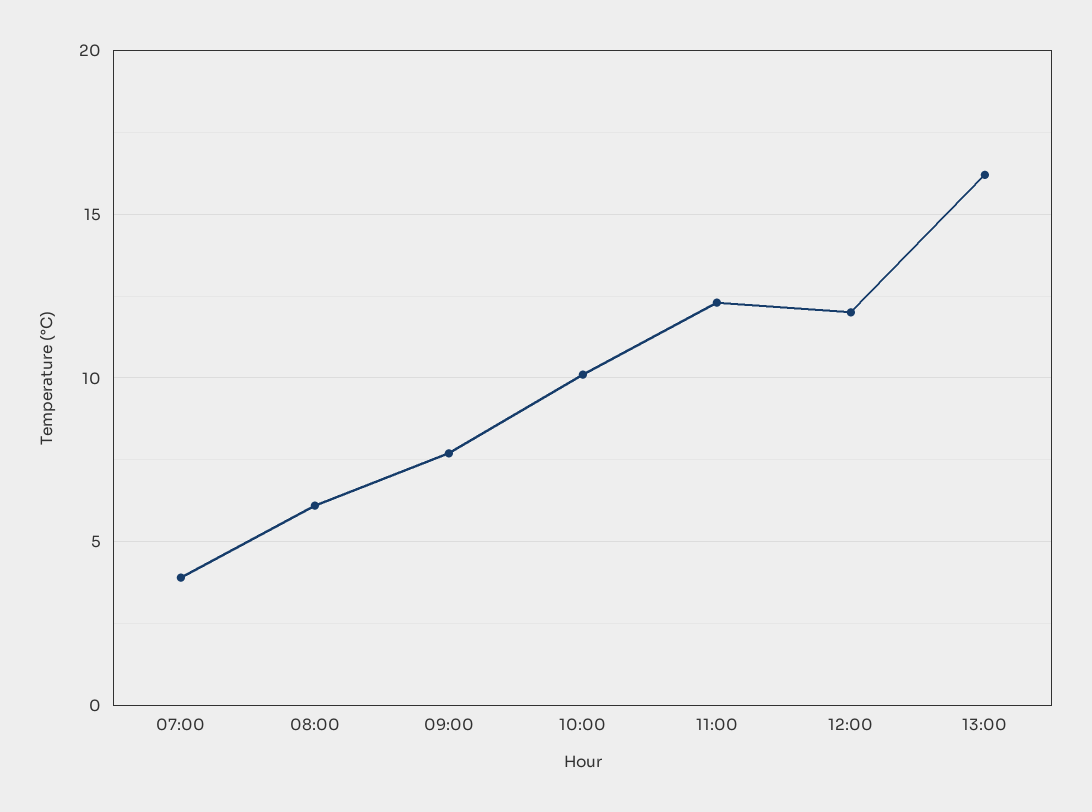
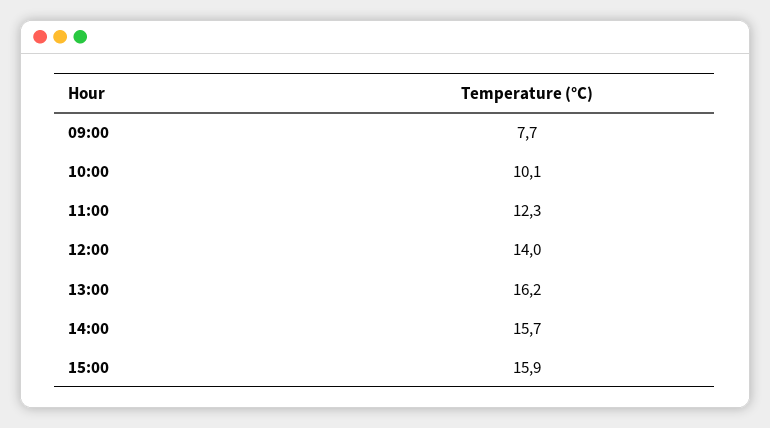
07:00: 4 -> none
08:00: 6 -> none
12:00: 12 -> 14
14:00: none -> 15.7
15:00: none -> 15.9

